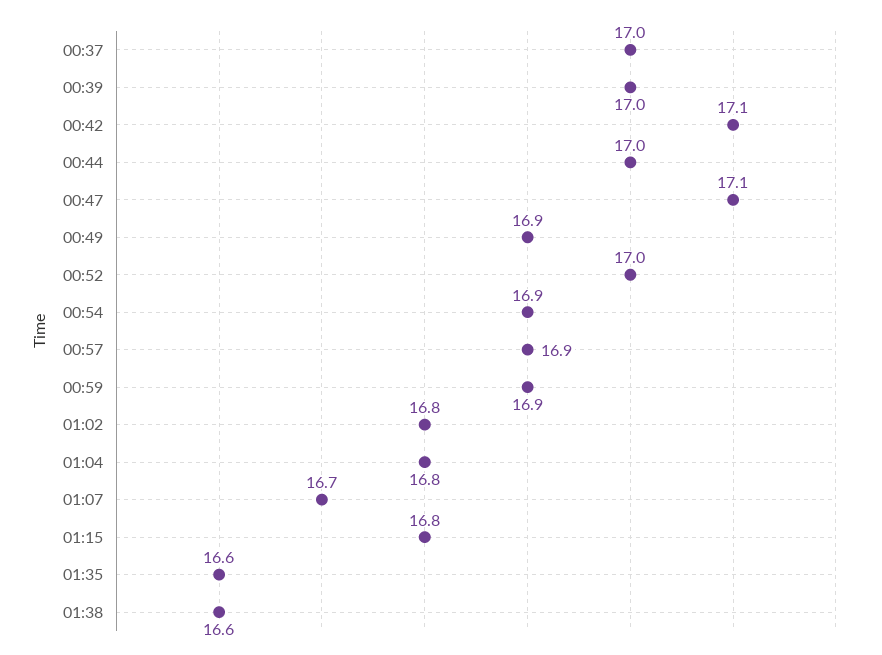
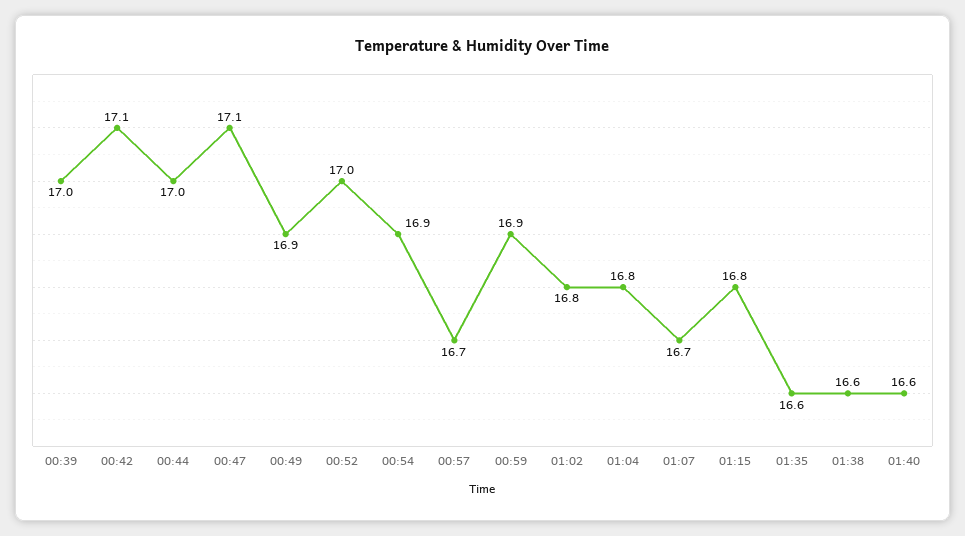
00:37: 17 -> none
00:57: 16.9 -> 16.7
01:40: none -> 16.6

